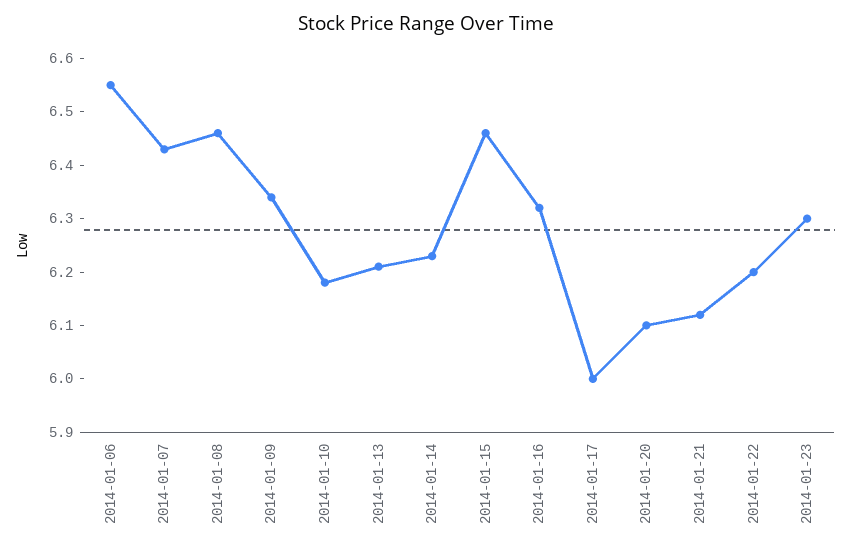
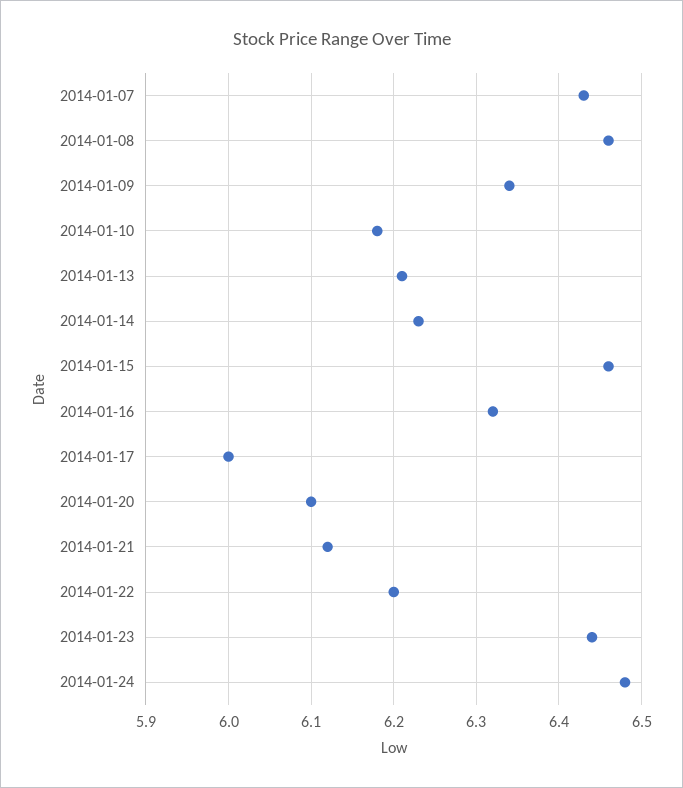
2014-01-06: 6.55 -> none
2014-01-23: 6.3 -> 6.44
2014-01-24: none -> 6.48

